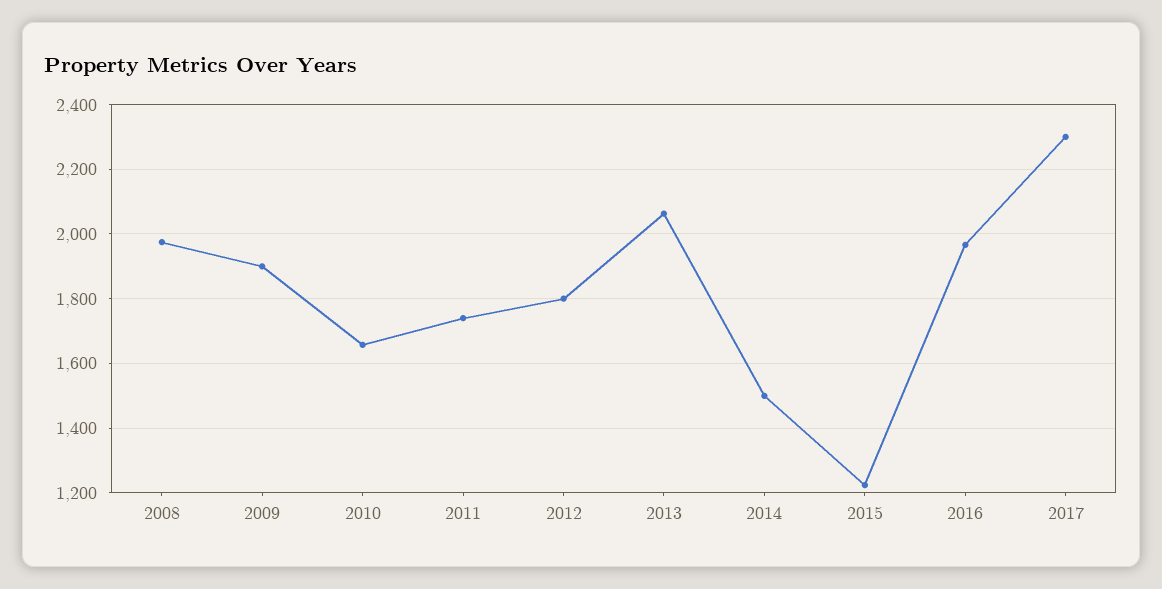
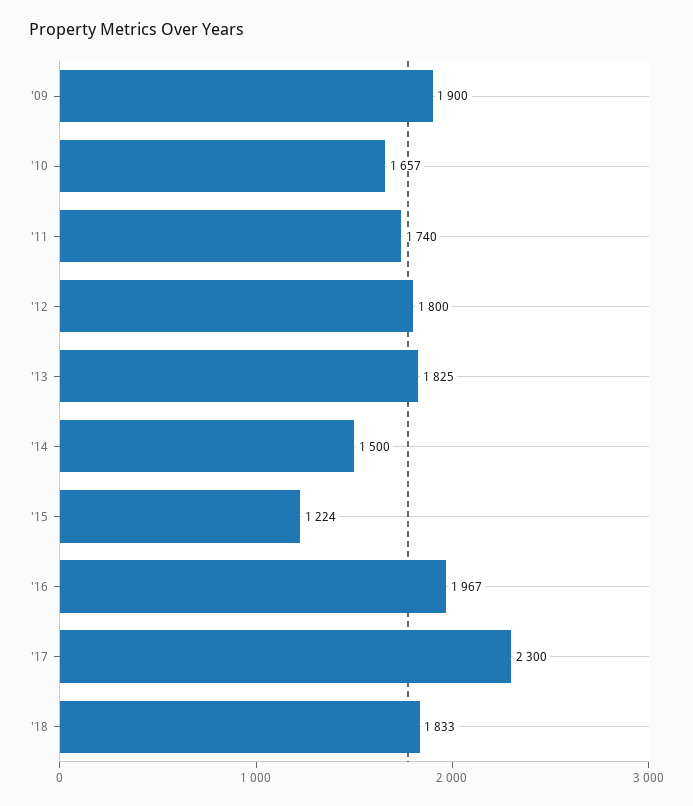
2008: 1980 -> none
2013: 2060 -> 1825
'18: none -> 1833

